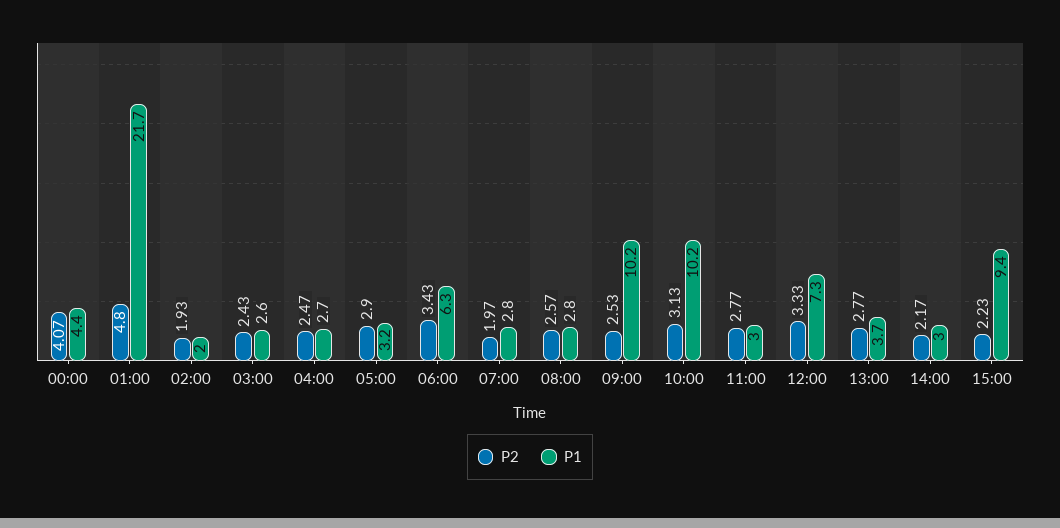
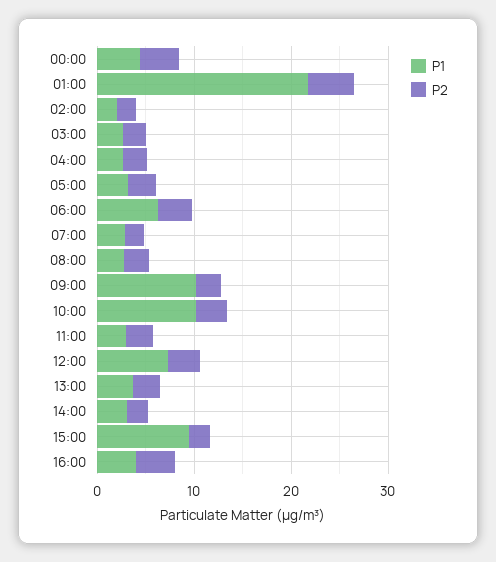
P1, 16:00: none -> 4
P2, 16:00: none -> 4

